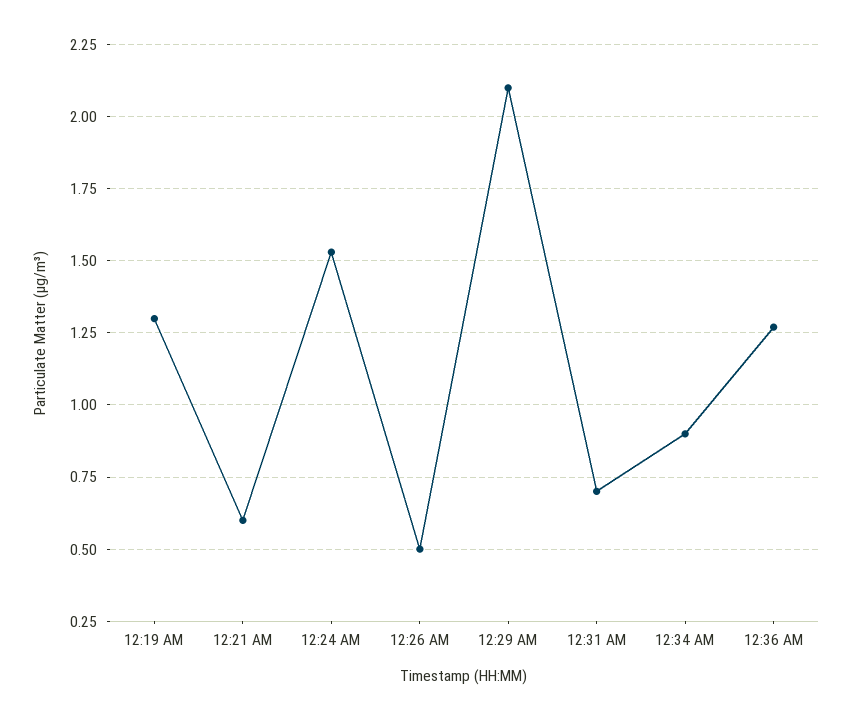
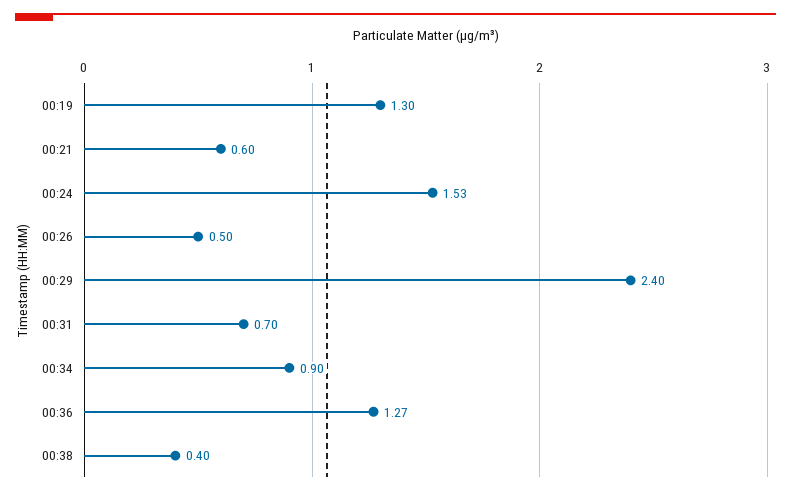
12:29 AM: 2.1 -> 2.4
00:38: none -> 0.4

